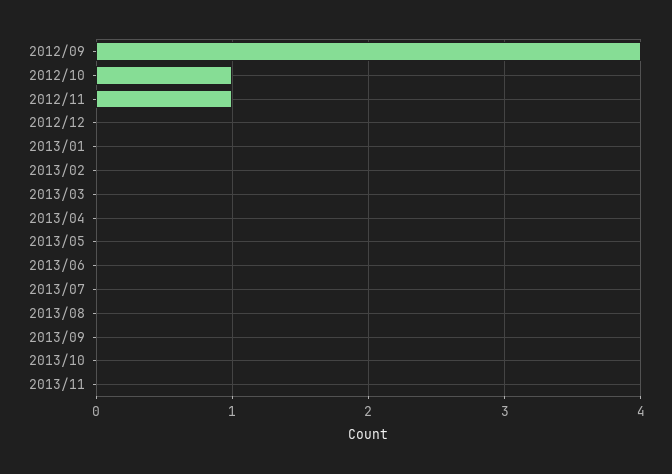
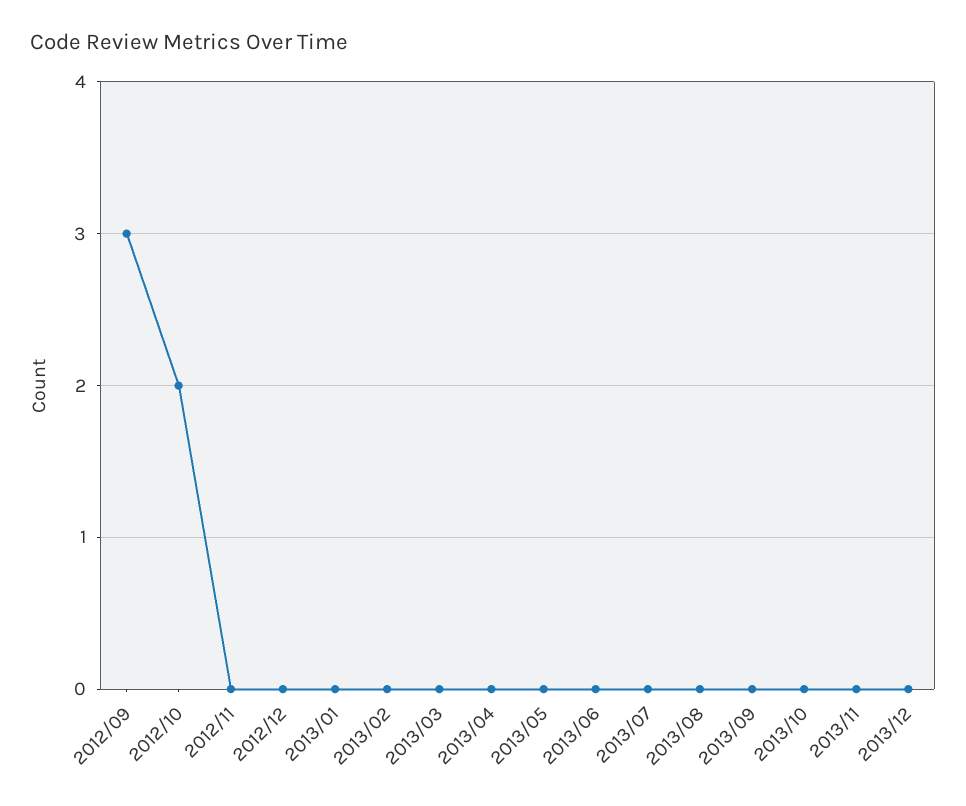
2012/09: 4 -> 3
2012/10: 1 -> 2
2012/11: 1 -> 0
2013/12: none -> 0

